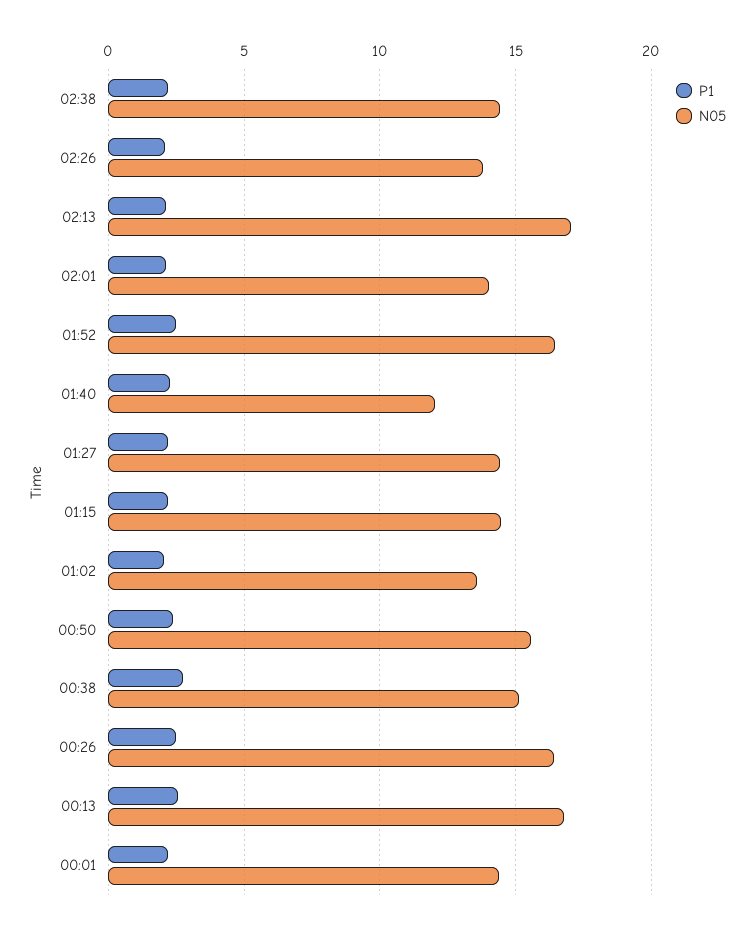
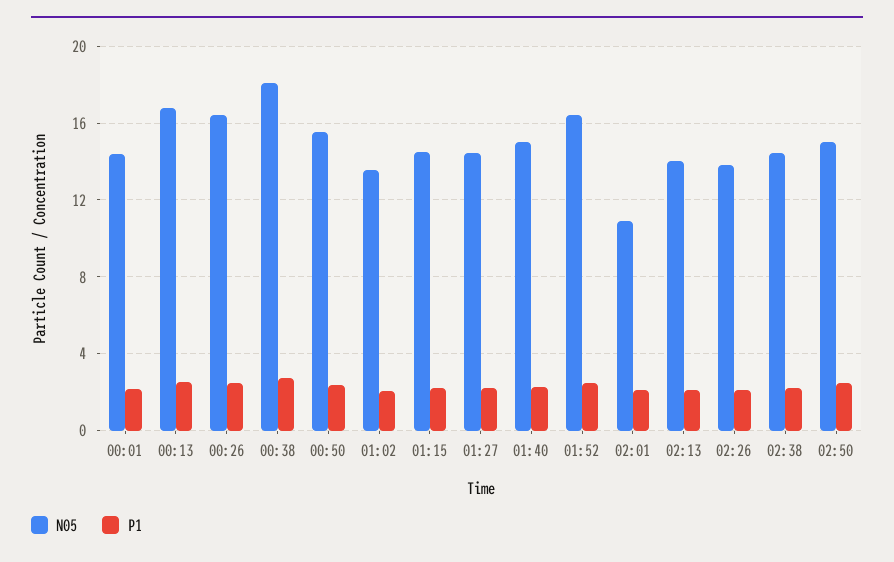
N05, 02:13: 17 -> 14
N05, 02:01: 14 -> 11
N05, 01:40: 12 -> 15
N05, 00:38: 15 -> 18
N05, 02:50: none -> 15
P1, 02:50: none -> 2.5

